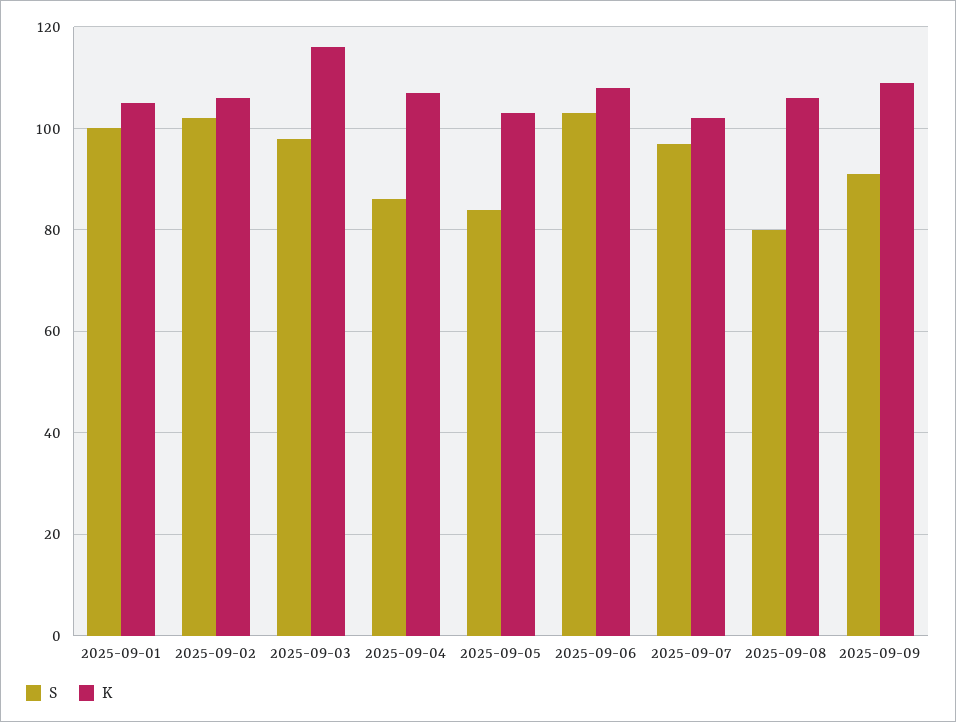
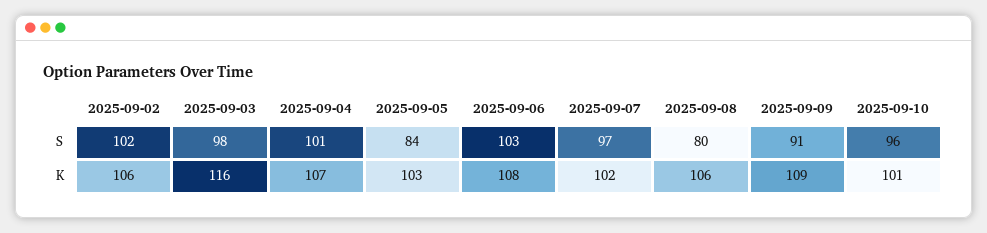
S, 2025-09-01: 100 -> none
K, 2025-09-01: 105 -> none
S, 2025-09-04: 85 -> 101
S, 2025-09-10: none -> 96
K, 2025-09-10: none -> 101

